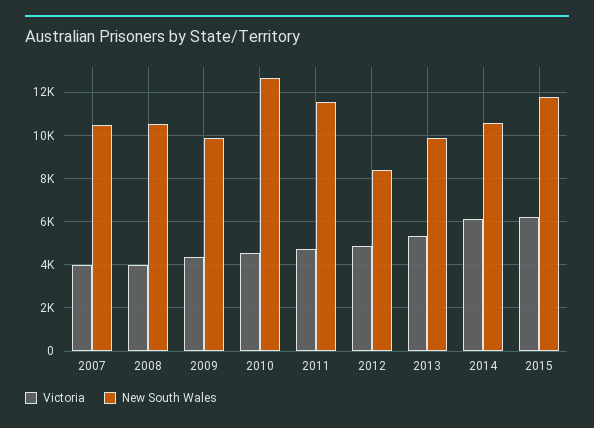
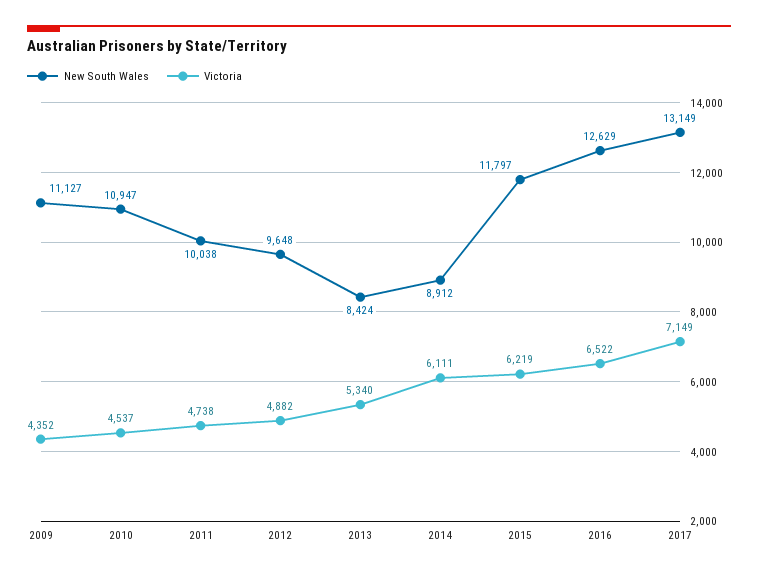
Victoria, 2007: 4000 -> none
New South Wales, 2007: 10500 -> none
Victoria, 2008: 4000 -> none
New South Wales, 2008: 10500 -> none
New South Wales, 2009: 10000 -> 11127
New South Wales, 2010: 12500 -> 10947
New South Wales, 2011: 11500 -> 10038
New South Wales, 2012: 8500 -> 9648
New South Wales, 2013: 10000 -> 8424
New South Wales, 2014: 10500 -> 8912
New South Wales, 2016: none -> 12629
Victoria, 2016: none -> 6522
New South Wales, 2017: none -> 13149
Victoria, 2017: none -> 7149

